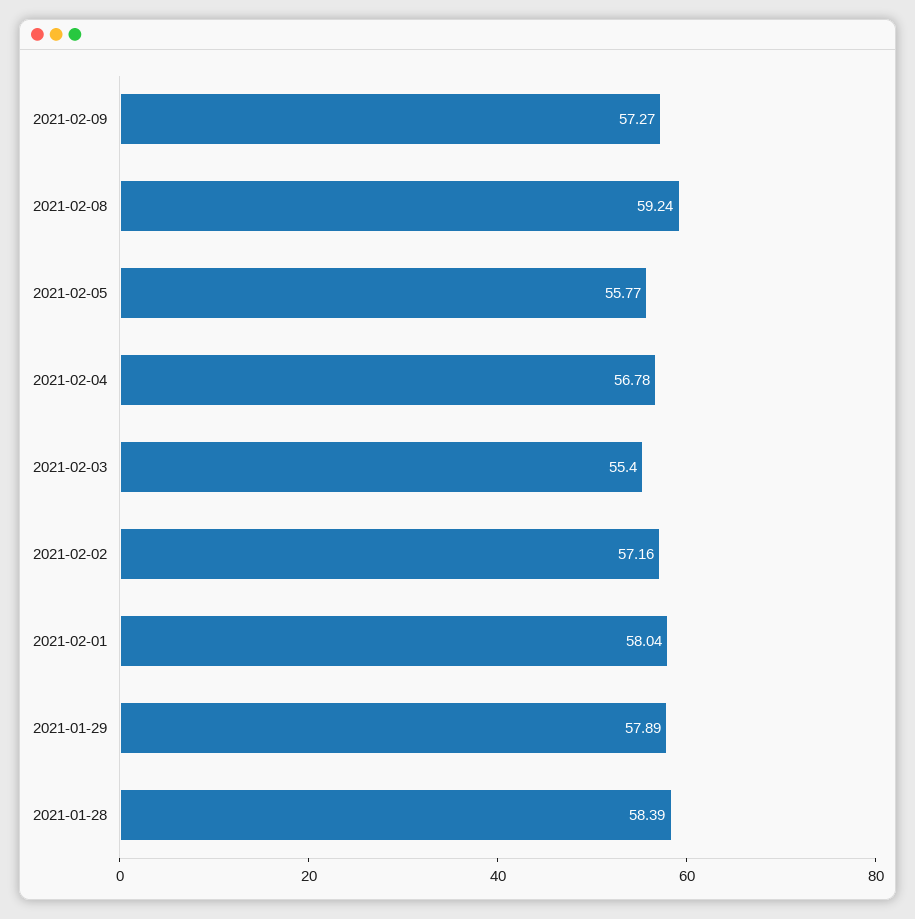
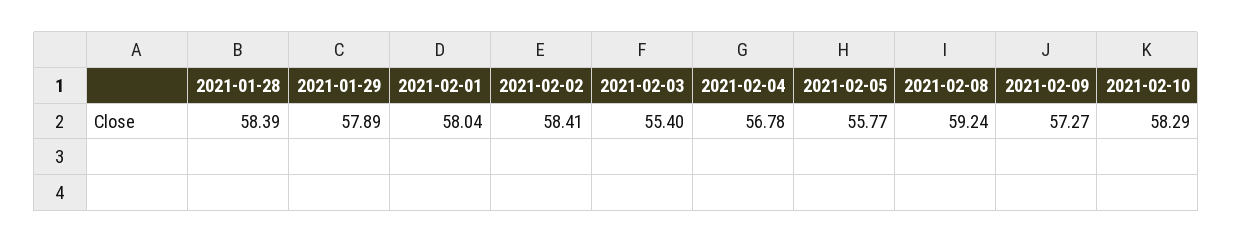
2021-02-02: 57.16 -> 58.41
2021-02-10: none -> 58.29

